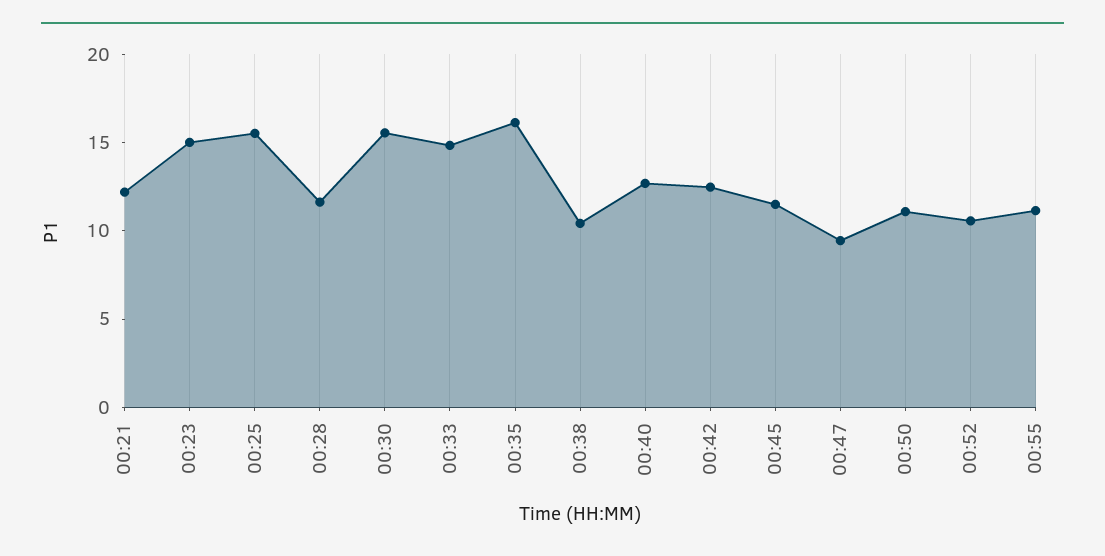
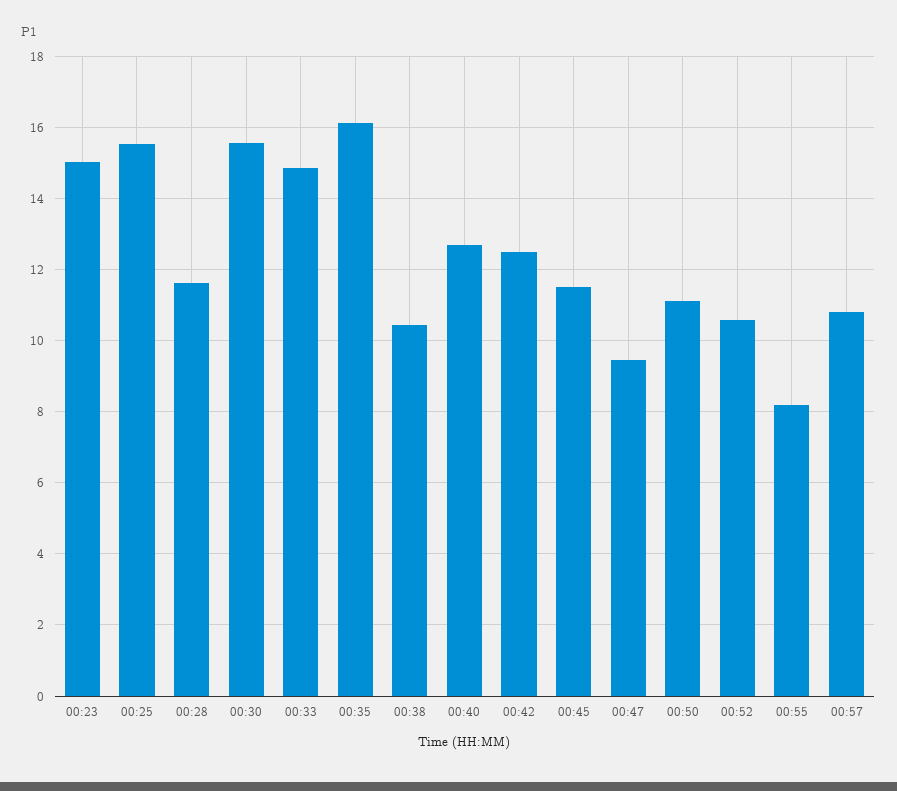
00:21: 12 -> none
00:55: 11 -> 8.2
00:57: none -> 10.8

